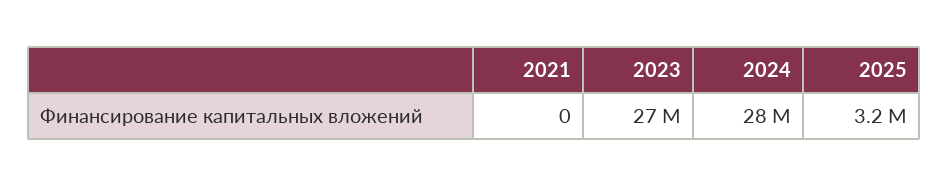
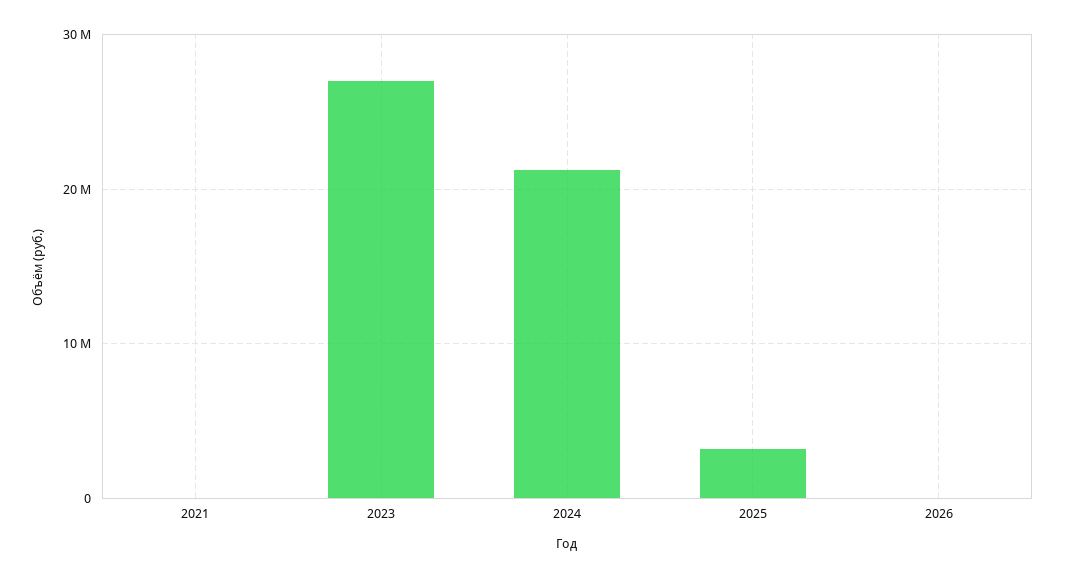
2024: 28000000 -> 21000000
2026: none -> 0

